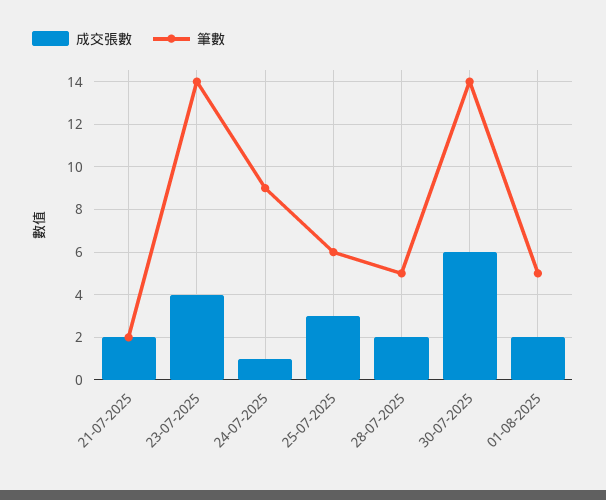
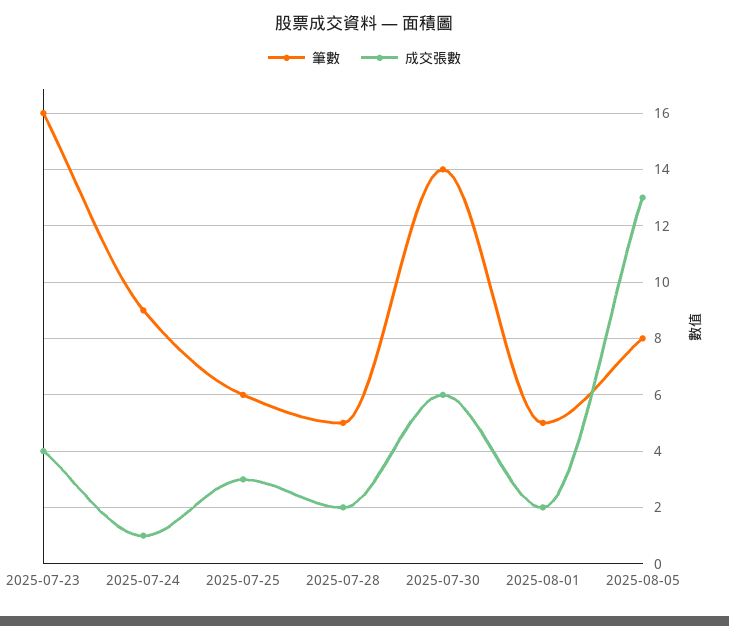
成交張數, 21-07-2025: 2 -> none
筆數, 21-07-2025: 2 -> none
筆數, 23-07-2025: 14 -> 16
筆數, 2025-08-05: none -> 8
成交張數, 2025-08-05: none -> 13

